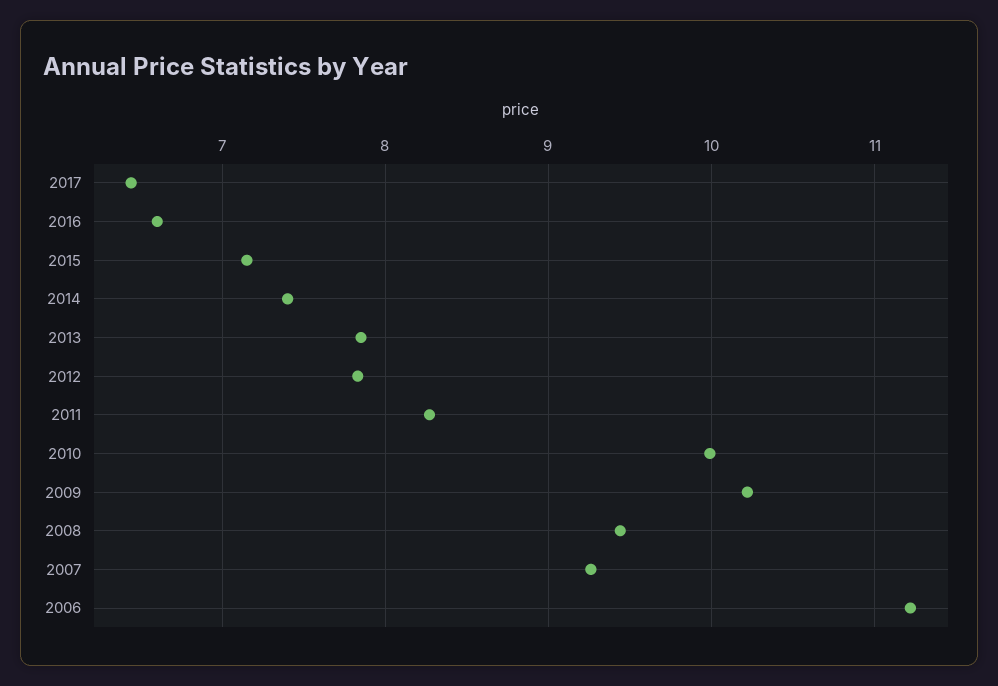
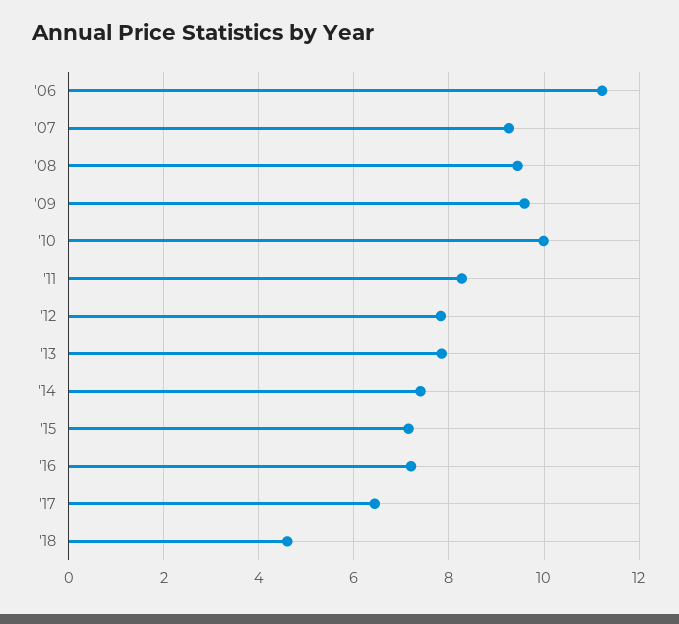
2016: 6.6 -> 7.2
2009: 10.2 -> 9.6
'18: none -> 4.6

